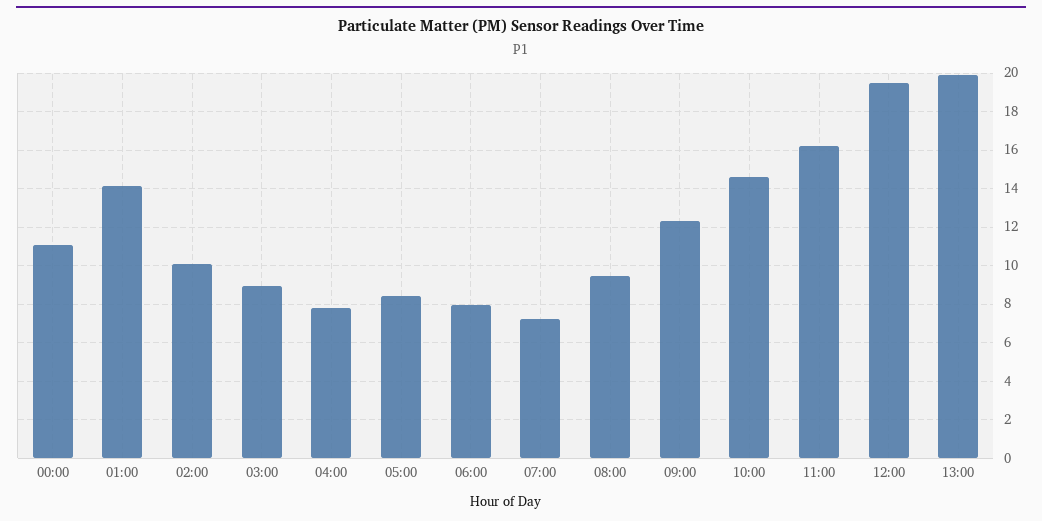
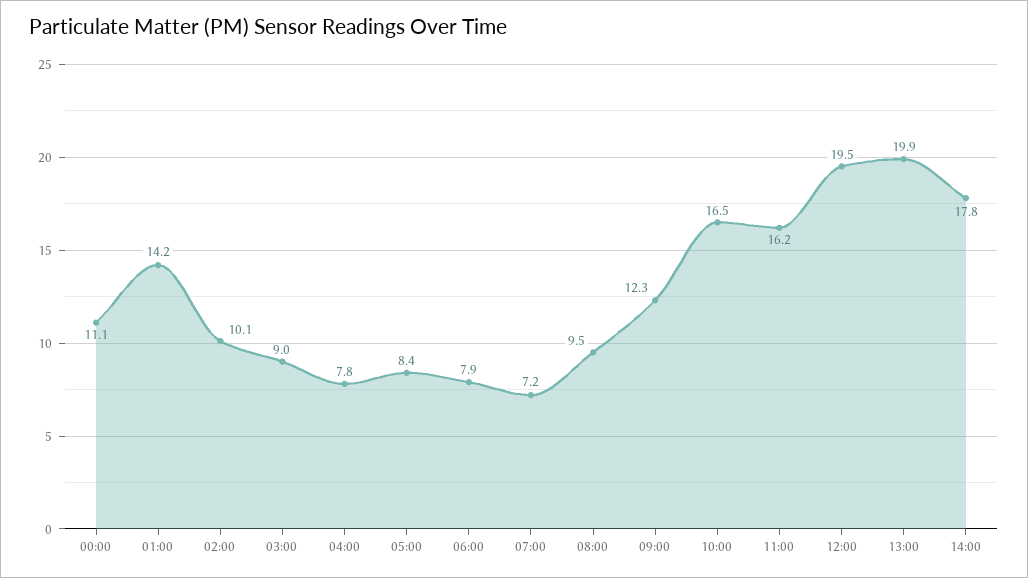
10:00: 14.5 -> 16.5
14:00: none -> 17.8

